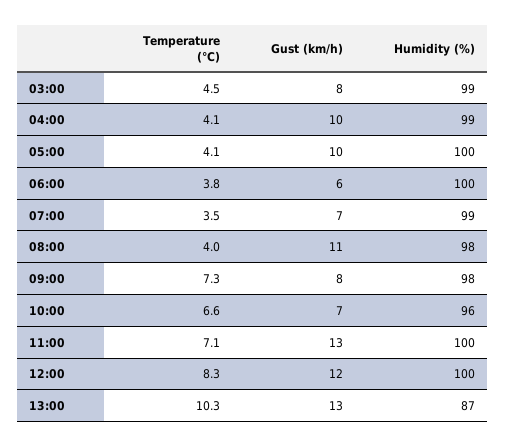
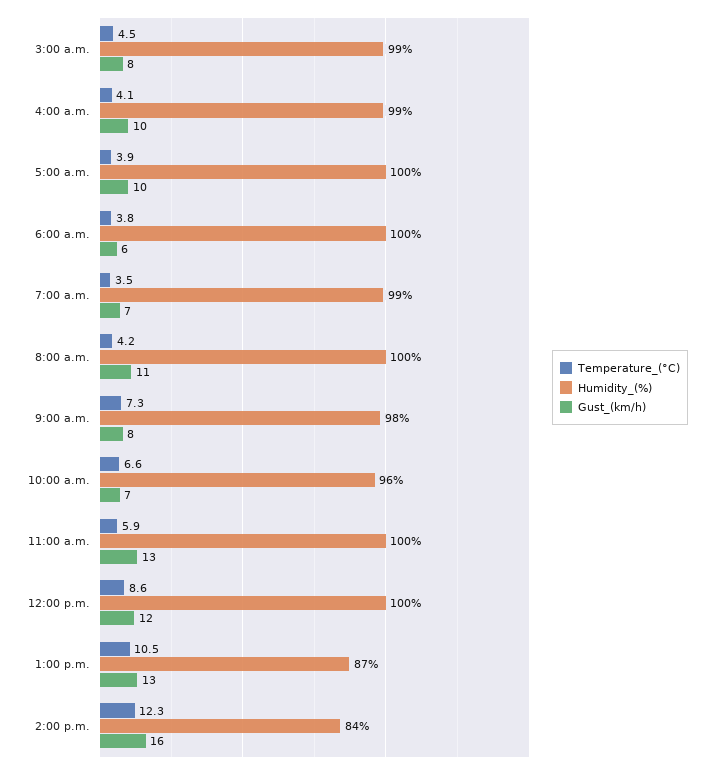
Temperature (°C), 05:00: 4.1 -> 3.9
Temperature (°C), 08:00: 4 -> 4.2
Humidity (%), 08:00: 98 -> 100
Temperature (°C), 11:00: 7.1 -> 5.9
Temperature (°C), 12:00: 8.3 -> 8.6
Temperature (°C), 13:00: 10.3 -> 10.5
Temperature (°C), 2:00 p.m.: none -> 12.3
Humidity (%), 2:00 p.m.: none -> 84
Gust (km/h), 2:00 p.m.: none -> 16

